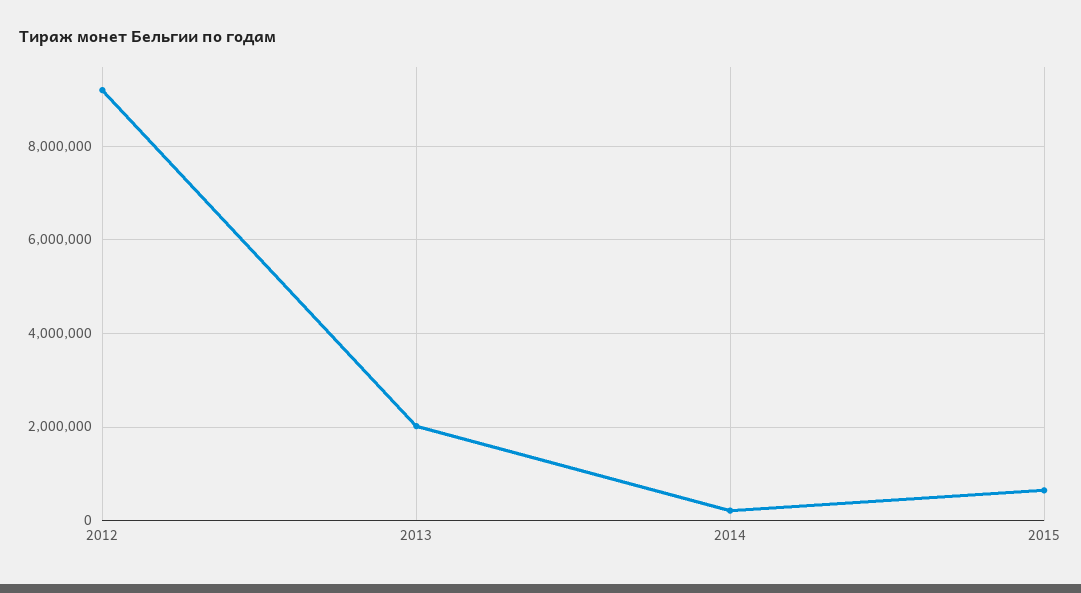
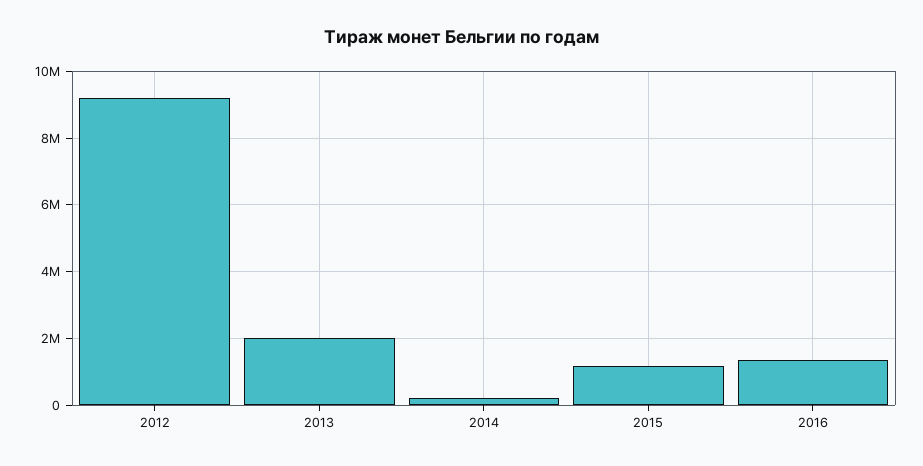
2015: 600000 -> 1200000
2016: none -> 1400000

